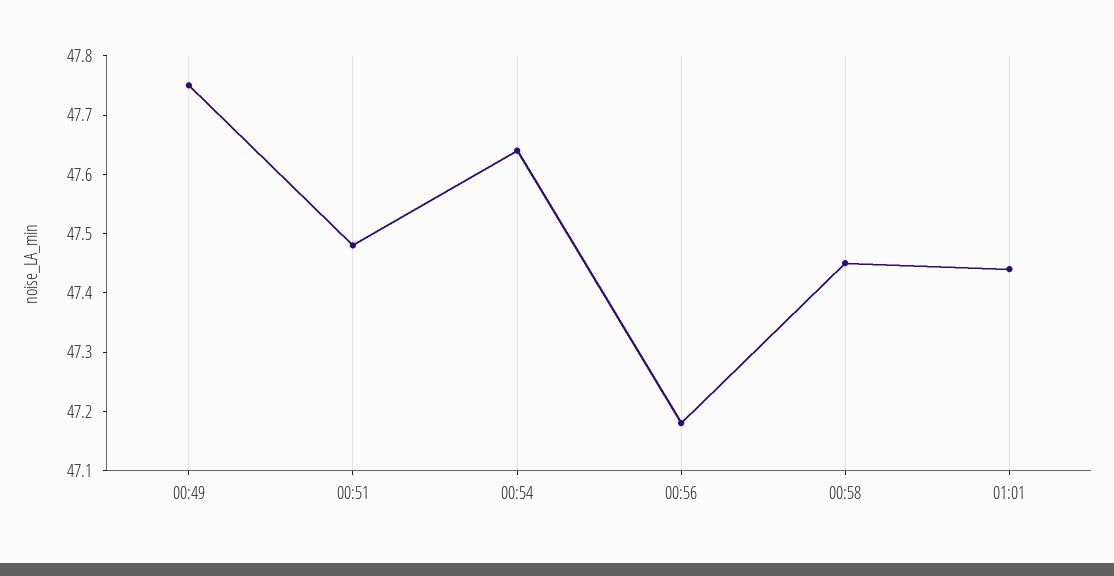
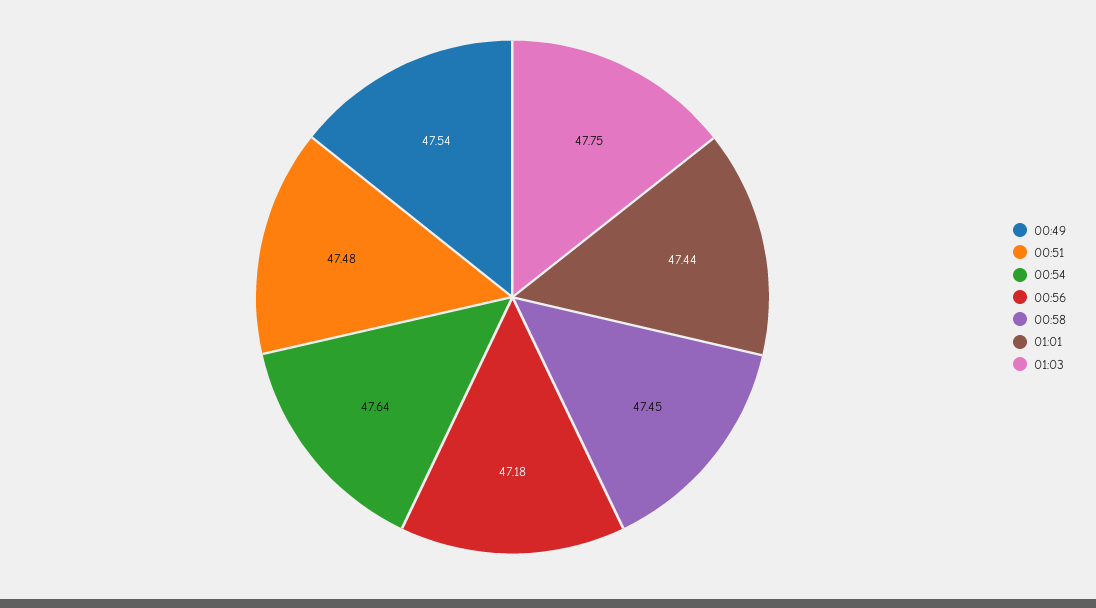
00:49: 47.75 -> 47.54
01:03: none -> 47.75

